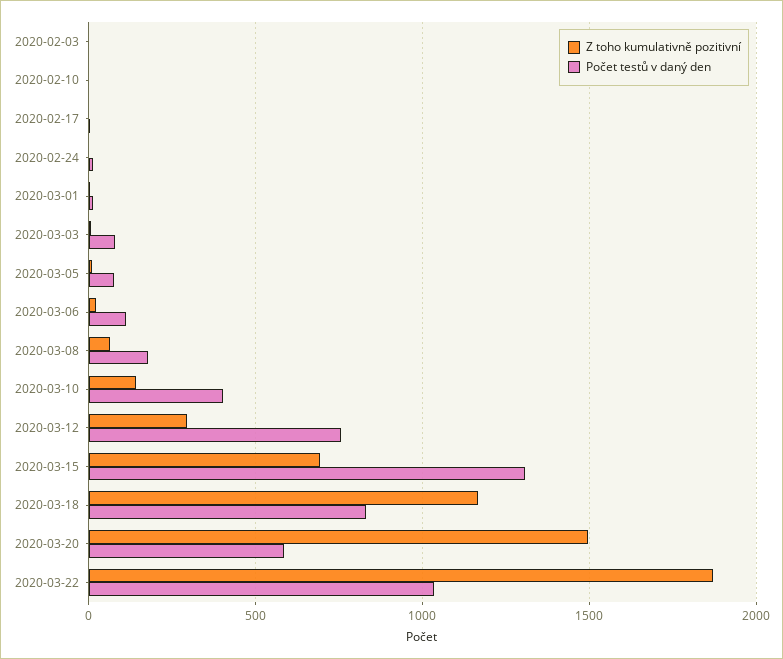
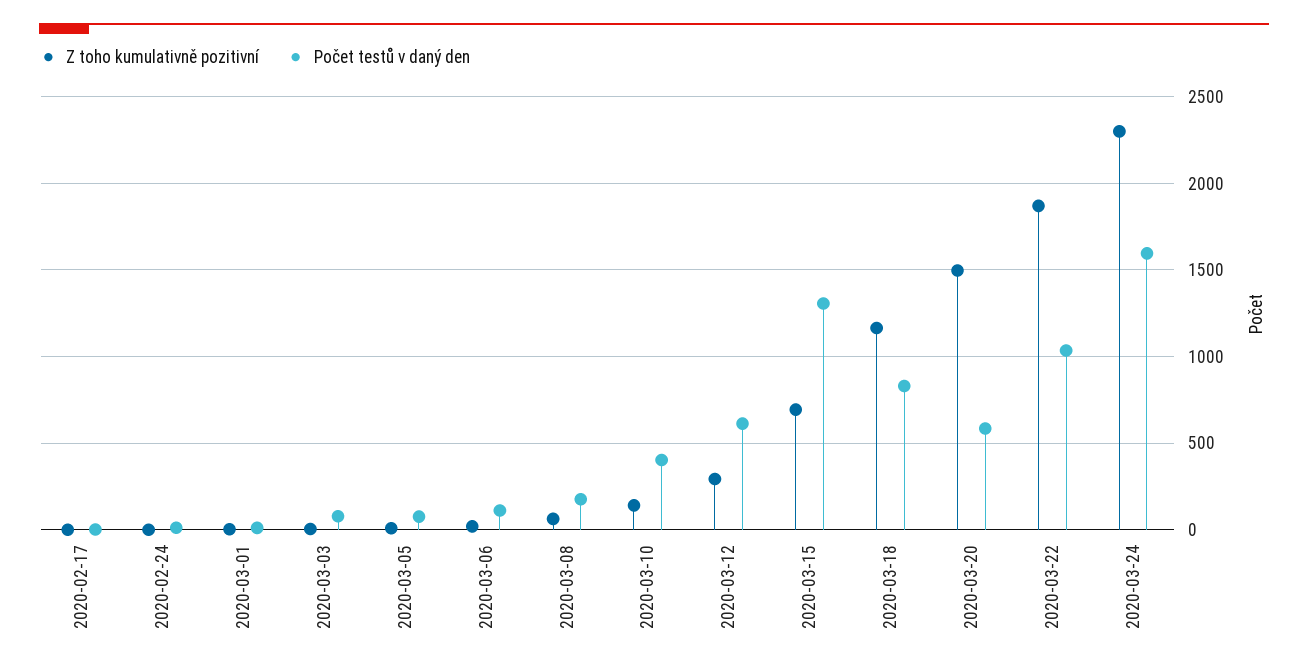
Z toho kumulativně pozitivní, 2020-02-03: 0 -> none
Počet testů v daný den, 2020-02-03: 0 -> none
Z toho kumulativně pozitivní, 2020-02-10: 0 -> none
Počet testů v daný den, 2020-02-10: 0 -> none
Počet testů v daný den, 2020-03-12: 750 -> 600
Z toho kumulativně pozitivní, 2020-03-24: none -> 2300
Počet testů v daný den, 2020-03-24: none -> 1600

